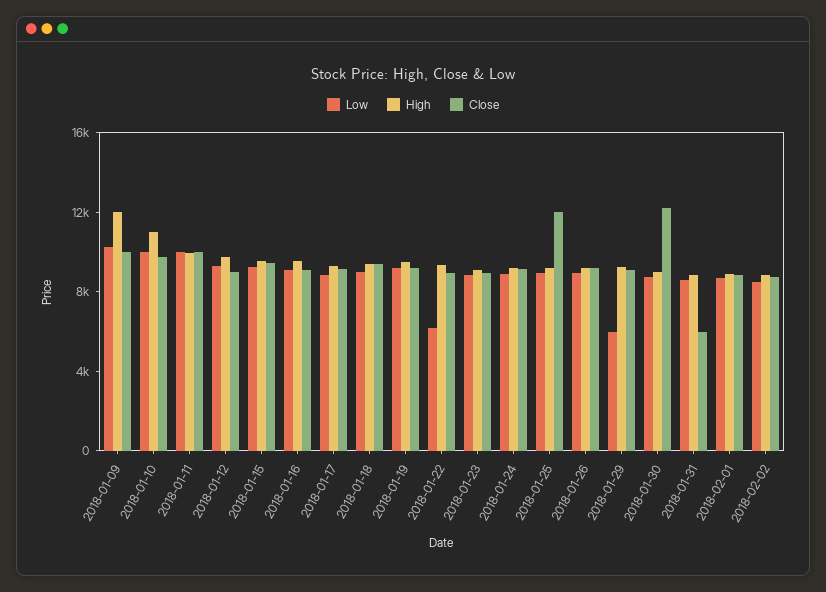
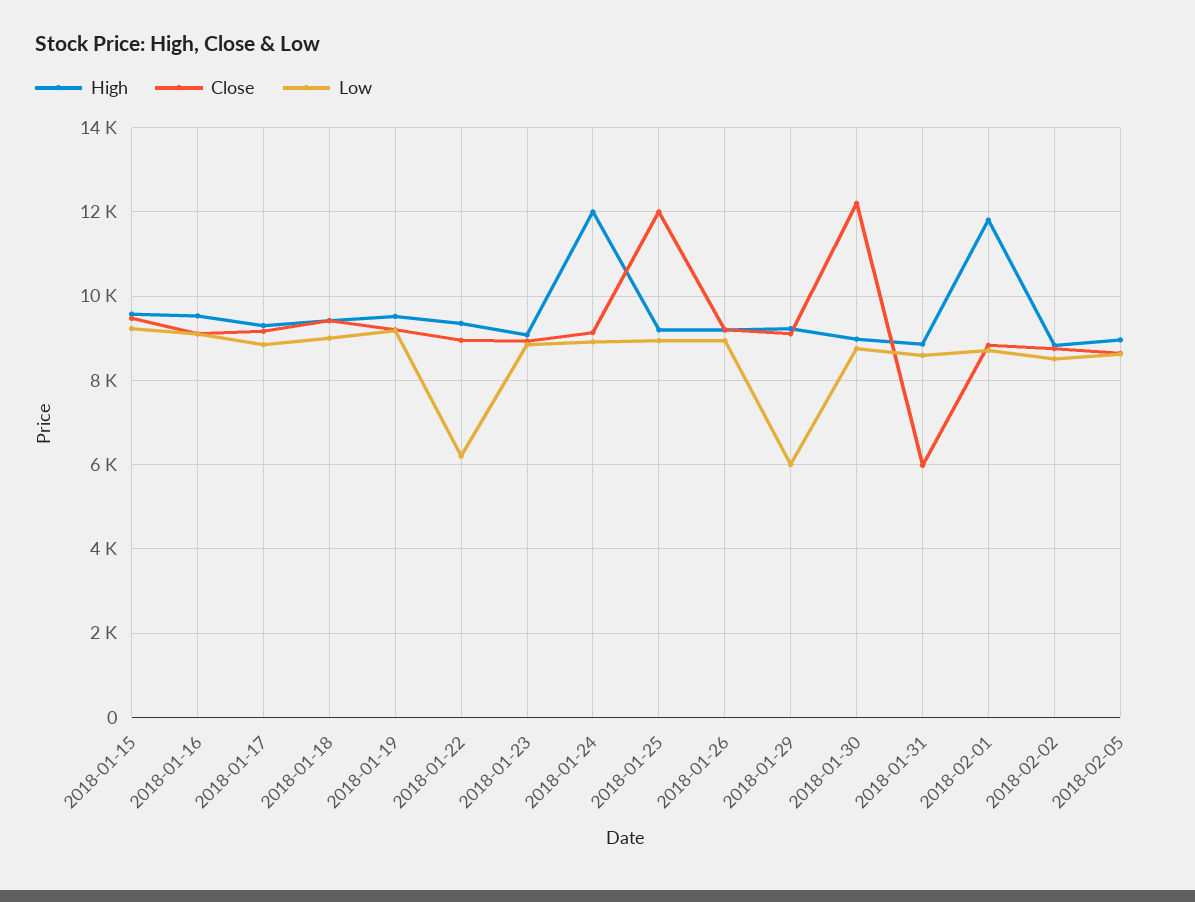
Low, 2018-01-09: 10000 -> none
High, 2018-01-09: 12000 -> none
Close, 2018-01-09: 10000 -> none
Low, 2018-01-10: 10000 -> none
High, 2018-01-10: 11000 -> none
Close, 2018-01-10: 10000 -> none
Low, 2018-01-11: 10000 -> none
High, 2018-01-11: 10000 -> none
Close, 2018-01-11: 10000 -> none
Low, 2018-01-12: 9000 -> none
High, 2018-01-12: 10000 -> none
Close, 2018-01-12: 9000 -> none
High, 2018-01-24: 9000 -> 12000
High, 2018-02-01: 9000 -> 11800
High, 2018-02-05: none -> 9000
Close, 2018-02-05: none -> 8600
Low, 2018-02-05: none -> 8600

